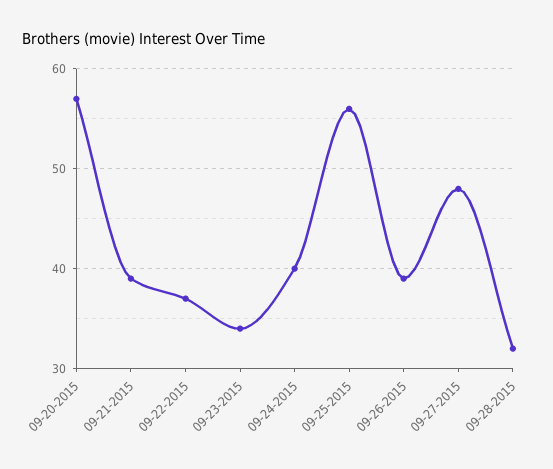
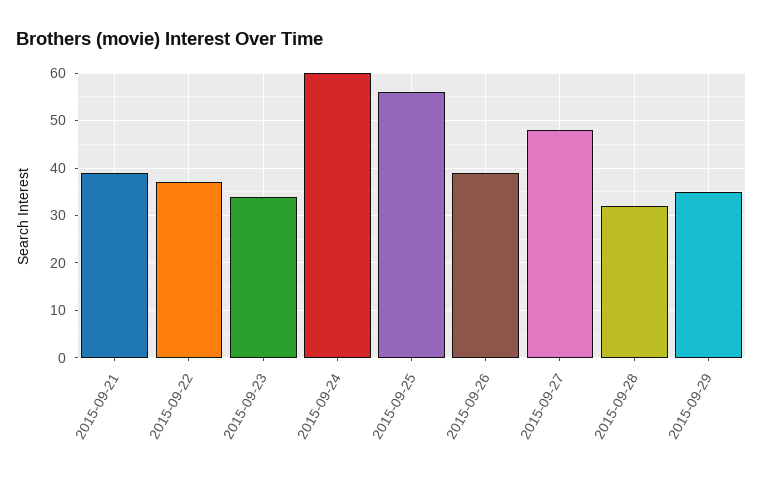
09-20-2015: 57 -> none
09-24-2015: 40 -> 60
2015-09-29: none -> 35

